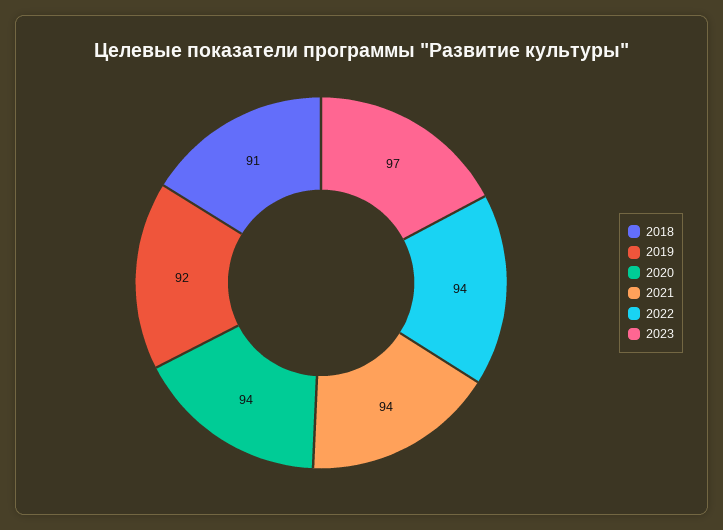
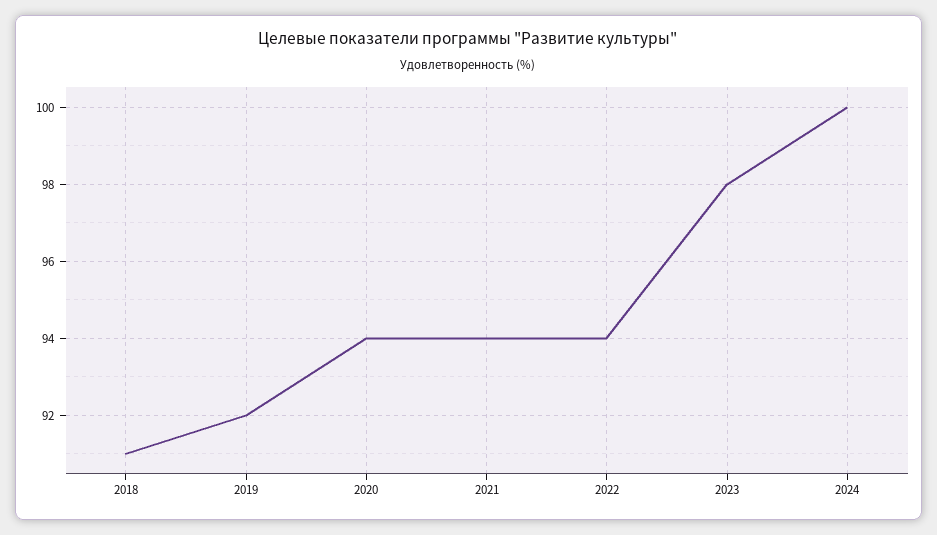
2023: 97 -> 98
2024: none -> 100

